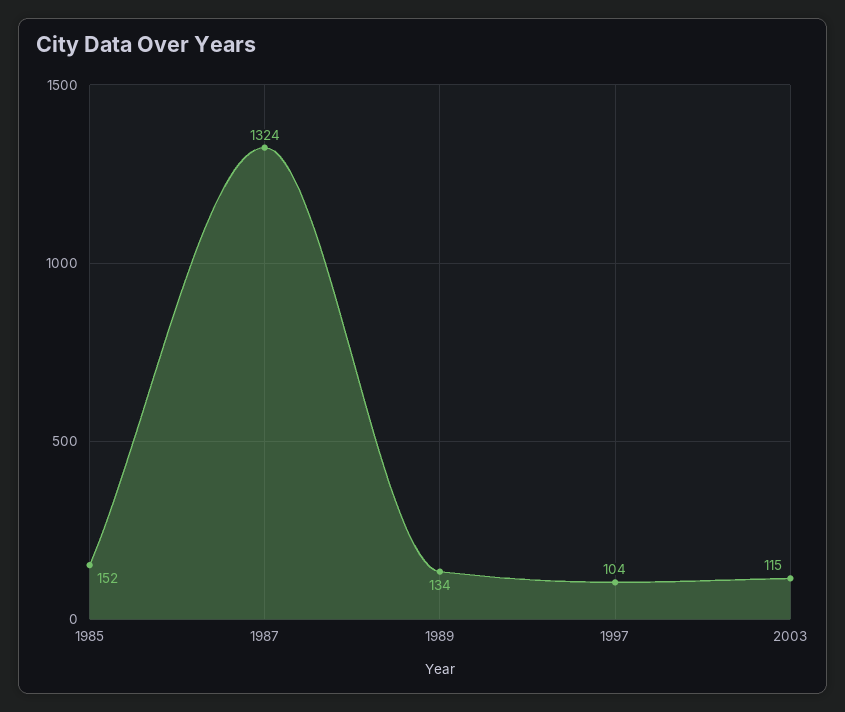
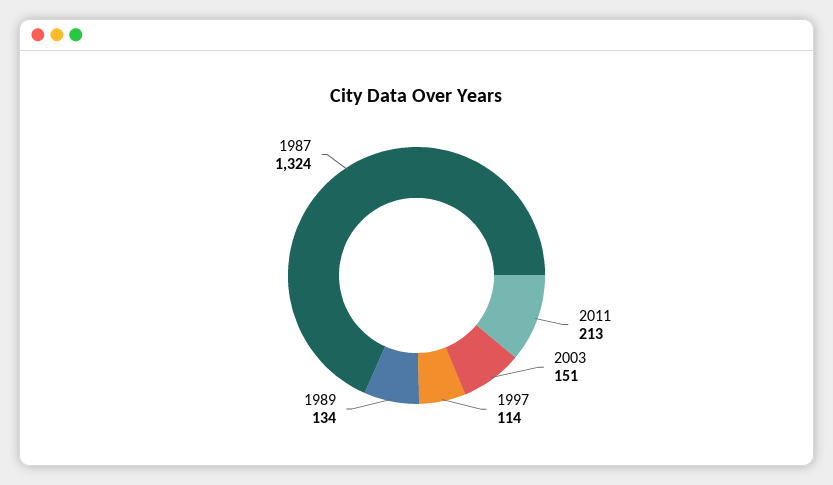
1985: 152 -> none
1997: 104 -> 114
2003: 115 -> 151
2011: none -> 213

